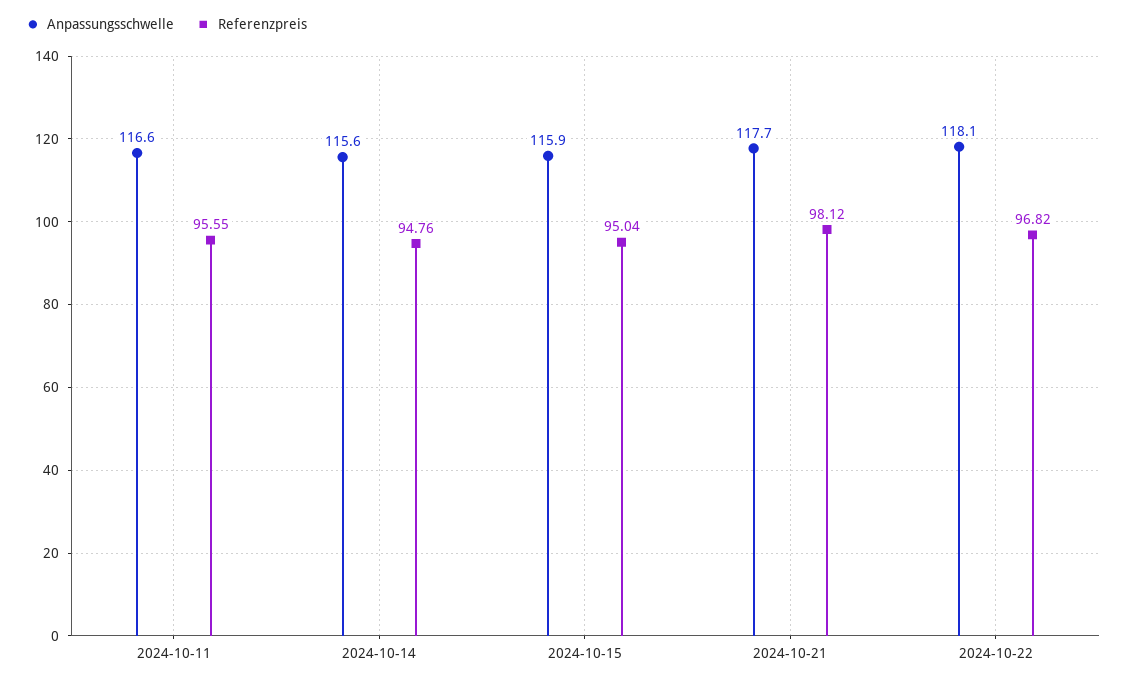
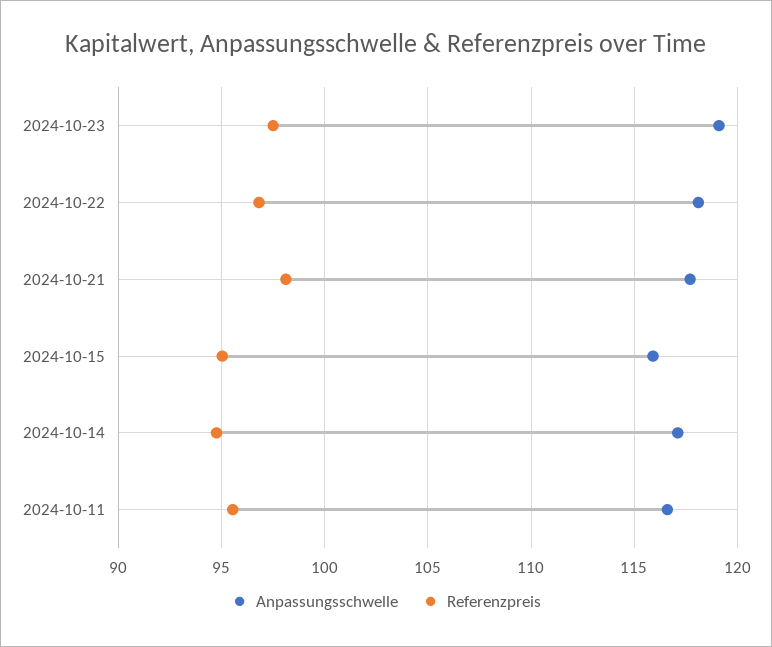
Anpassungsschwelle, 2024-10-14: 115.6 -> 117
Anpassungsschwelle, 2024-10-23: none -> 119
Referenzpreis, 2024-10-23: none -> 97.5

